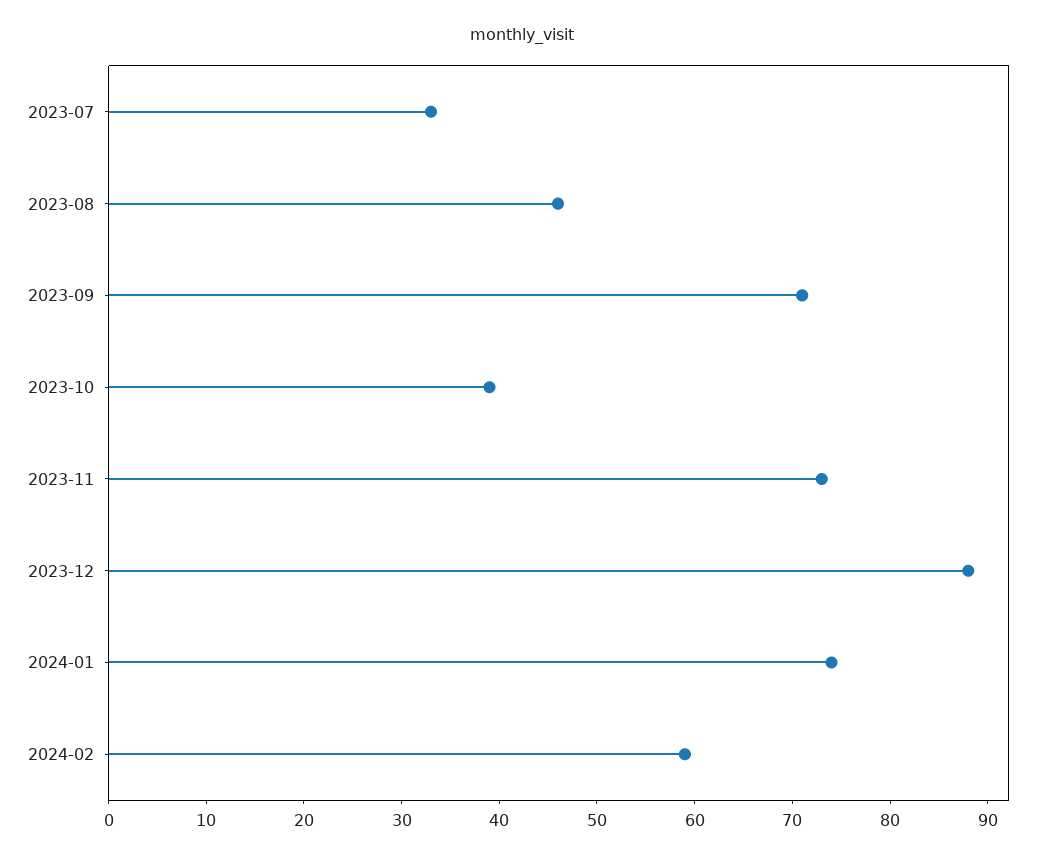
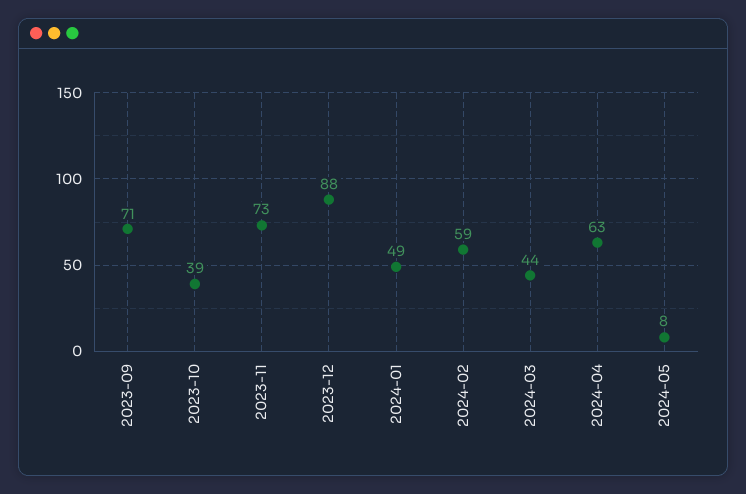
2023-07: 33 -> none
2023-08: 46 -> none
2024-01: 74 -> 49
2024-03: none -> 44
2024-04: none -> 63
2024-05: none -> 8

